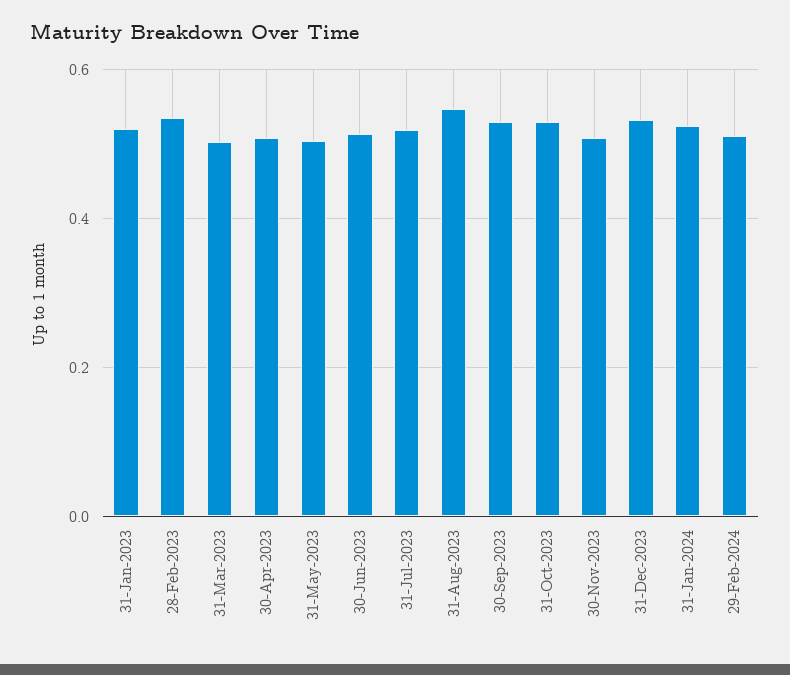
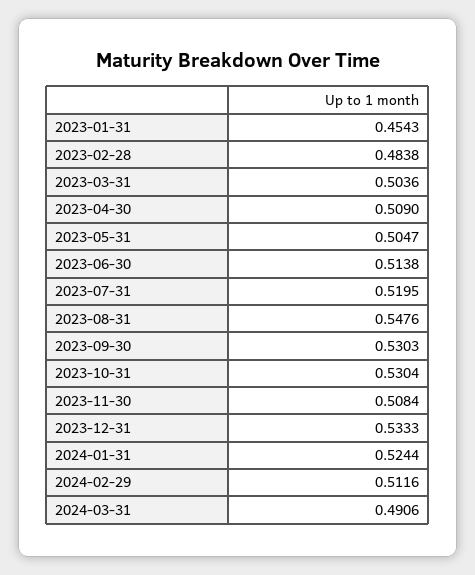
31-Jan-2023: 0.52 -> 0.4543
28-Feb-2023: 0.54 -> 0.4838
2024-03-31: none -> 0.4906

